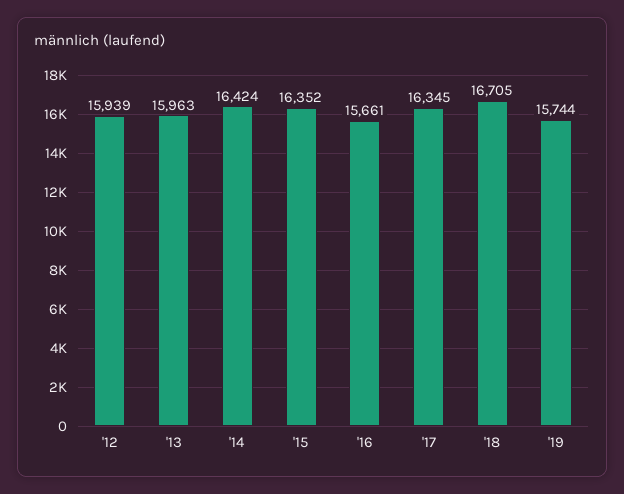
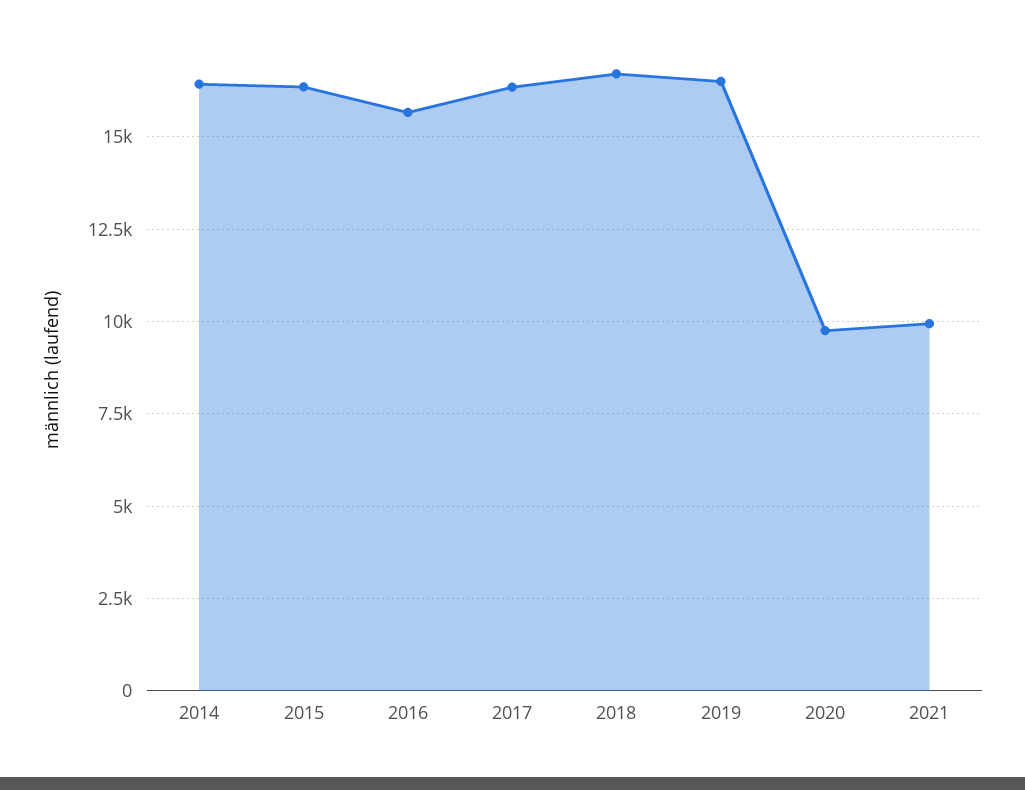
'12: 15939 -> none
'13: 15963 -> none
'19: 15744 -> 16500
2020: none -> 9750
2021: none -> 10000

